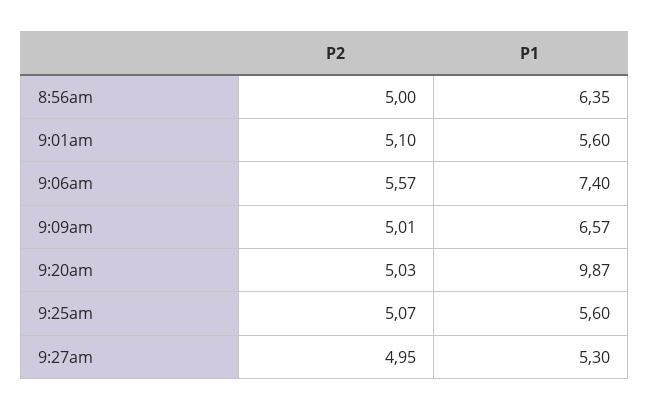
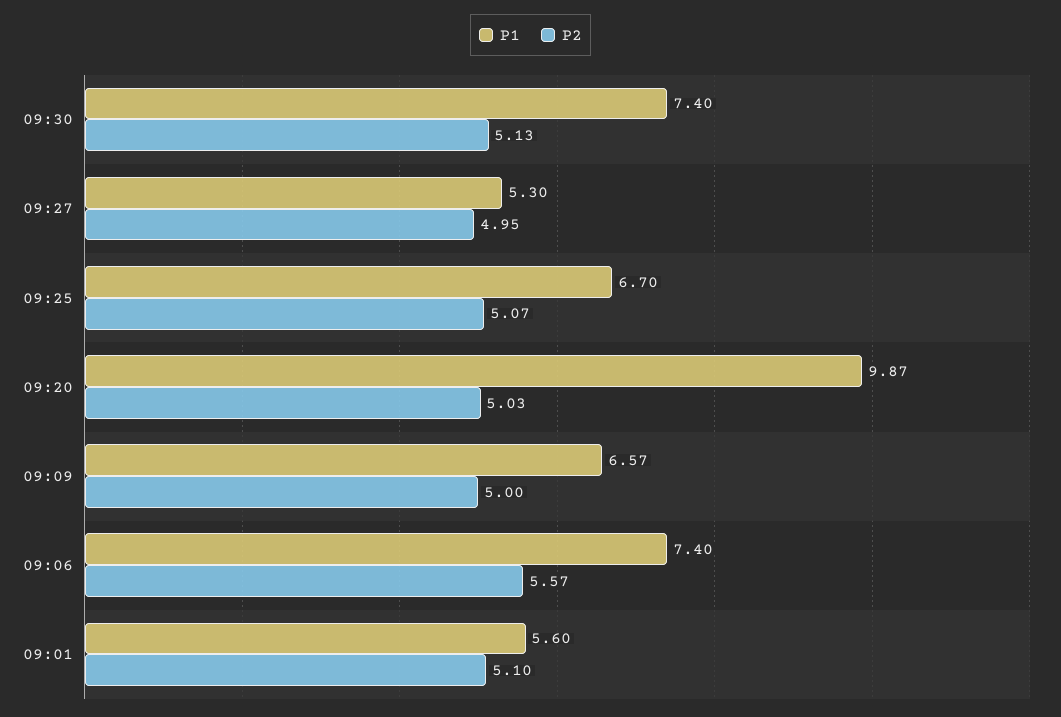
P2, 8:56am: 5 -> none
P1, 8:56am: 6.35 -> none
P2, 9:09am: 5.01 -> 5
P1, 9:25am: 5.6 -> 6.7
P1, 09:30: none -> 7.4
P2, 09:30: none -> 5.13

